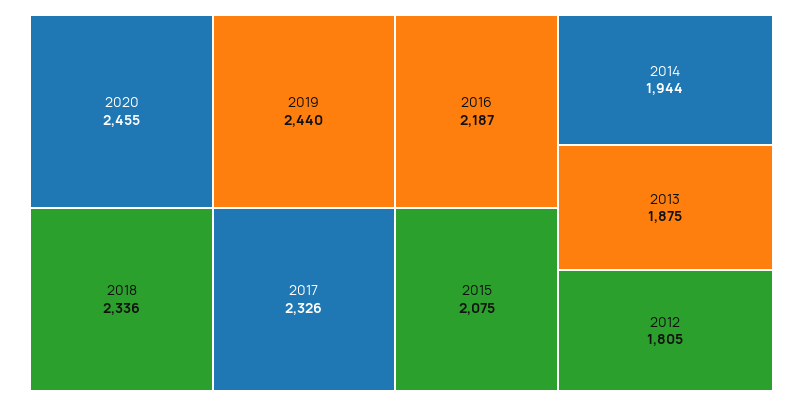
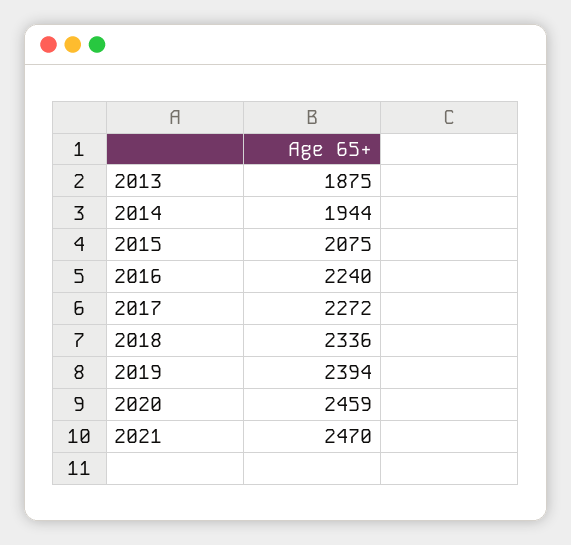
2020: 2455 -> 2459
2019: 2440 -> 2394
2017: 2326 -> 2272
2016: 2187 -> 2240
2012: 1805 -> none
2021: none -> 2470

